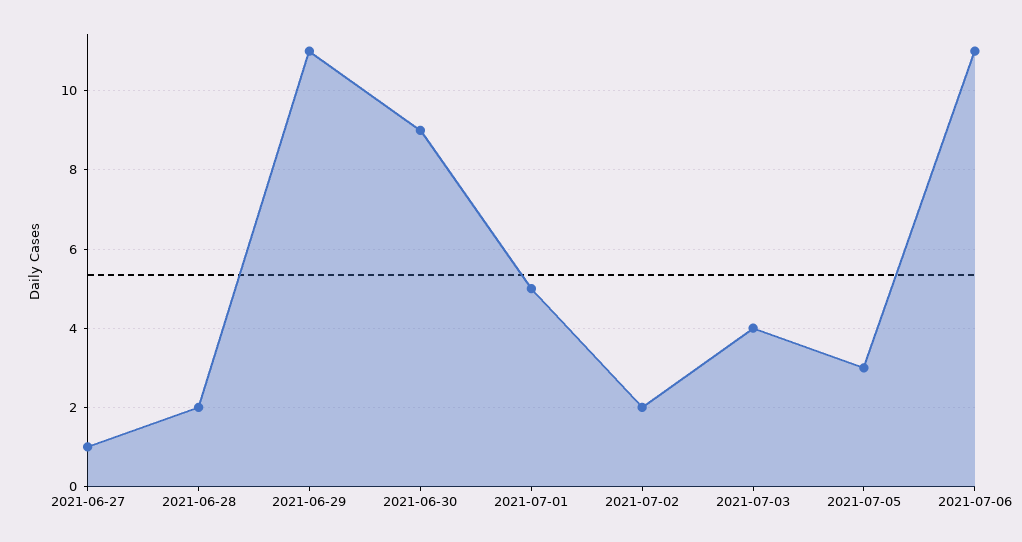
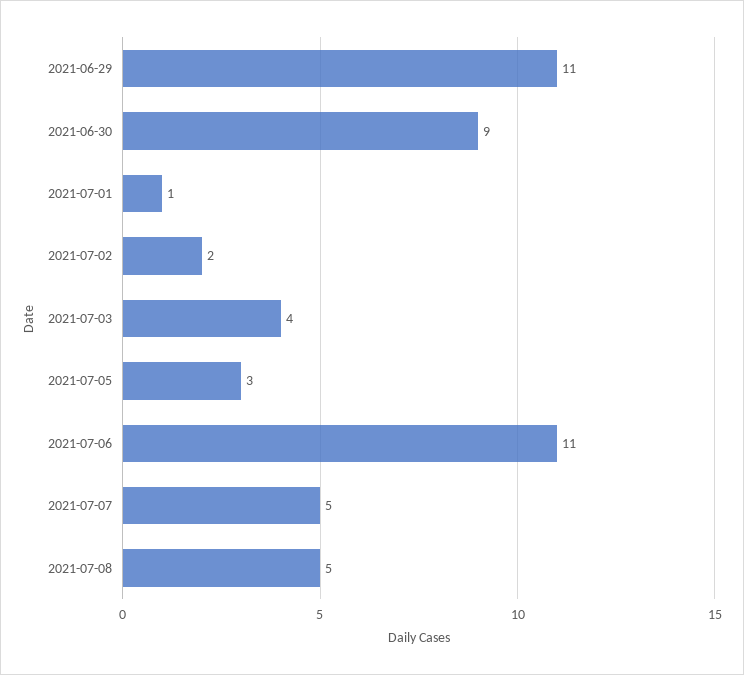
2021-06-27: 1 -> none
2021-06-28: 2 -> none
2021-07-01: 5 -> 1
2021-07-07: none -> 5
2021-07-08: none -> 5

